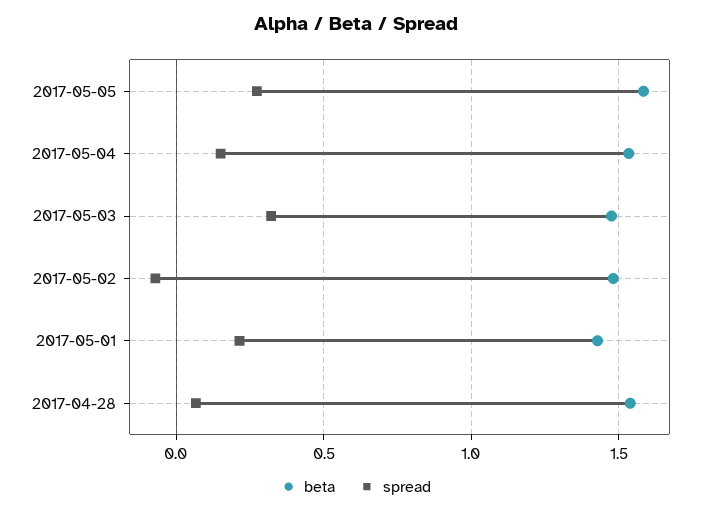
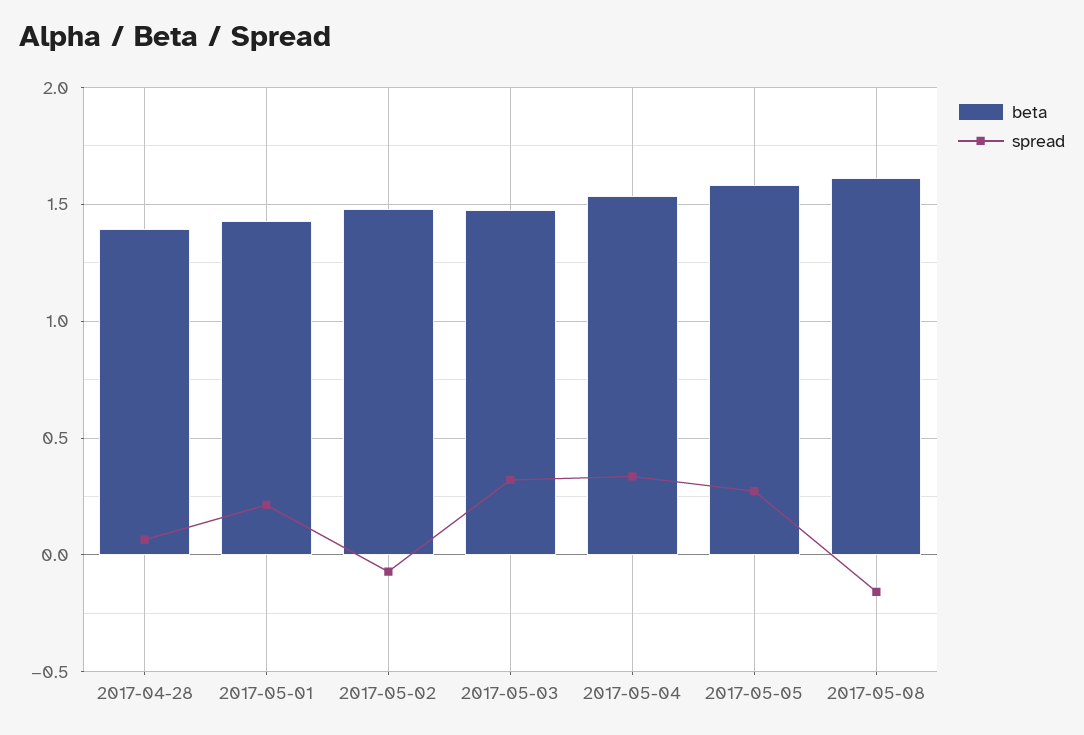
spread, 2017-05-04: 0.15 -> 0.35
beta, 2017-04-28: 1.55 -> 1.4
beta, 2017-05-08: none -> 1.6
spread, 2017-05-08: none -> -0.15

